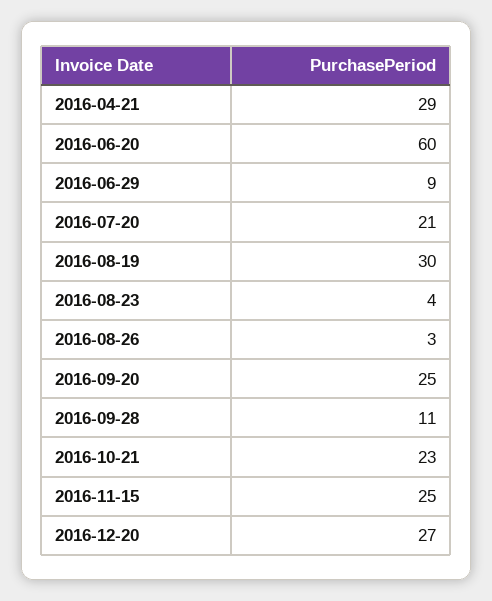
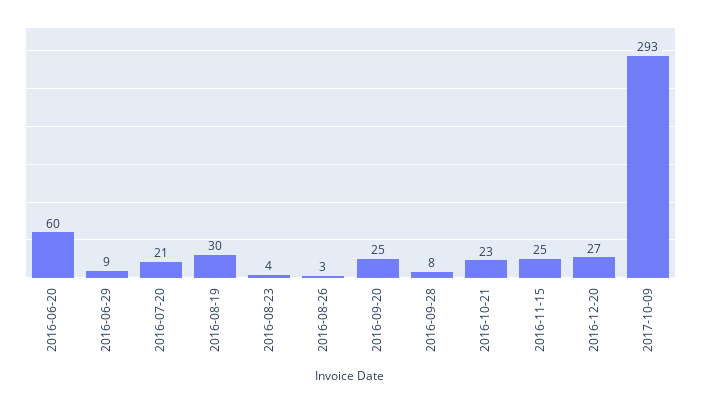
2016-04-21: 29 -> none
2016-09-28: 11 -> 8
2017-10-09: none -> 293

